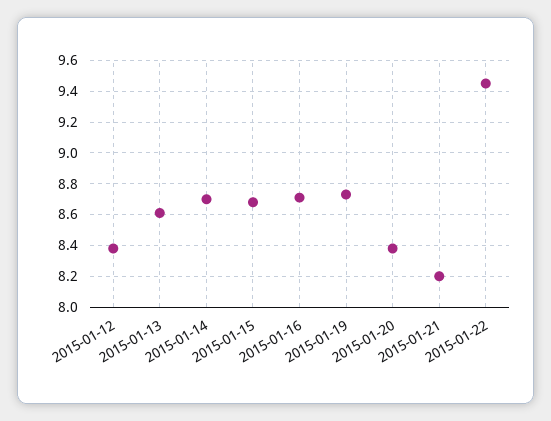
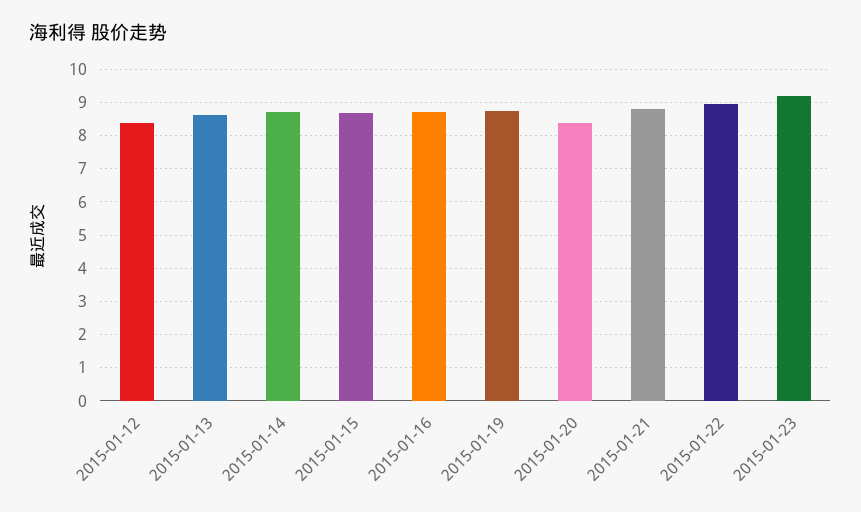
2015-01-21: 8.2 -> 8.8
2015-01-22: 9.45 -> 9
2015-01-23: none -> 9.2

